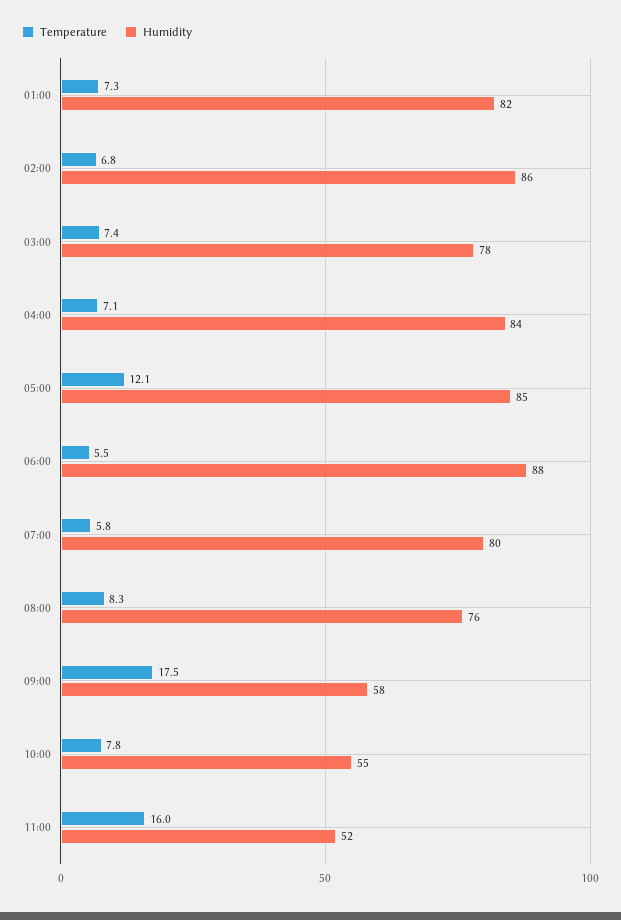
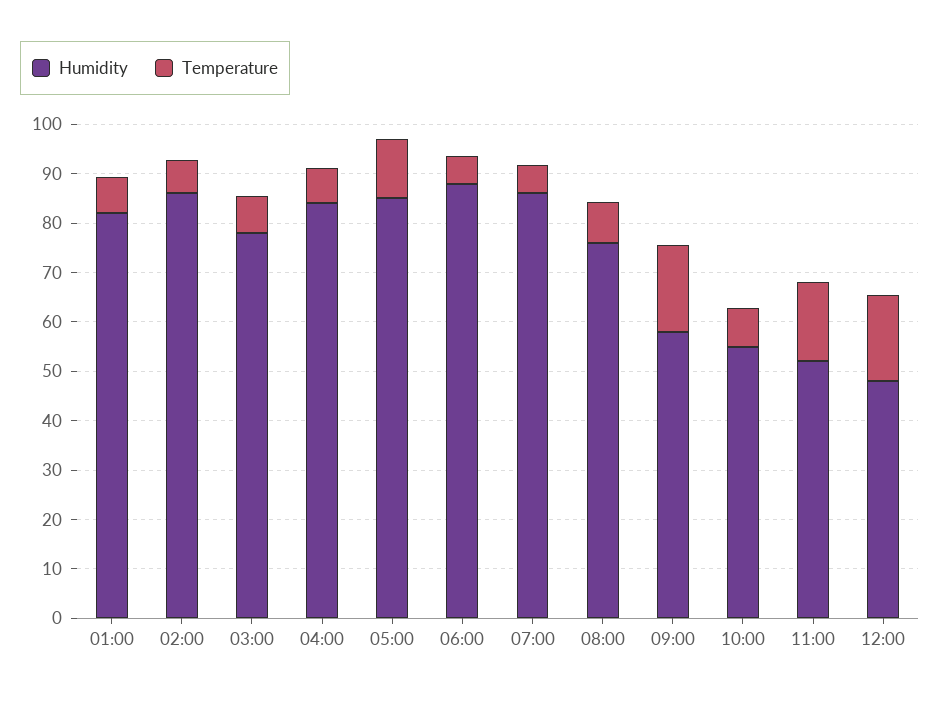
Humidity, 07:00: 80 -> 86
Humidity, 12:00: none -> 48
Temperature, 12:00: none -> 18

